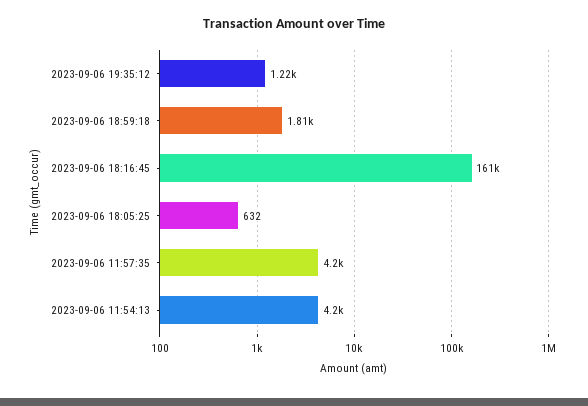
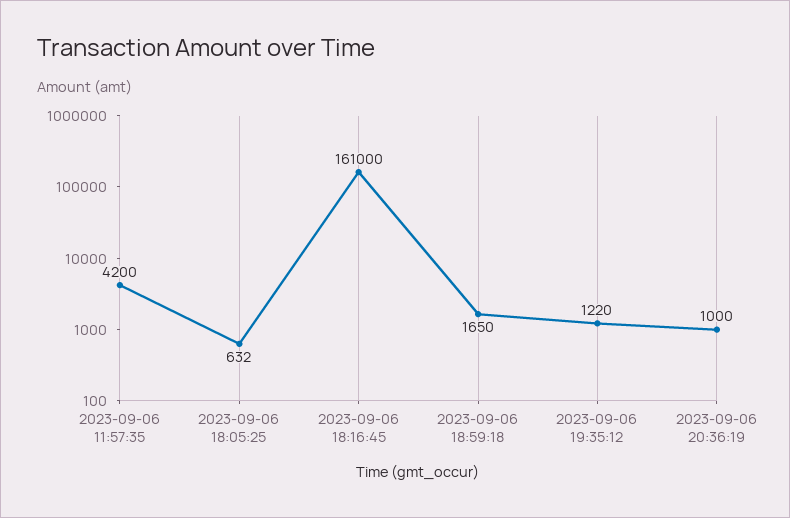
2023-09-06 18:59:18: 1810 -> 1650
2023-09-06 11:54:13: 4200 -> none
2023-09-06 20:36:19: none -> 1000

